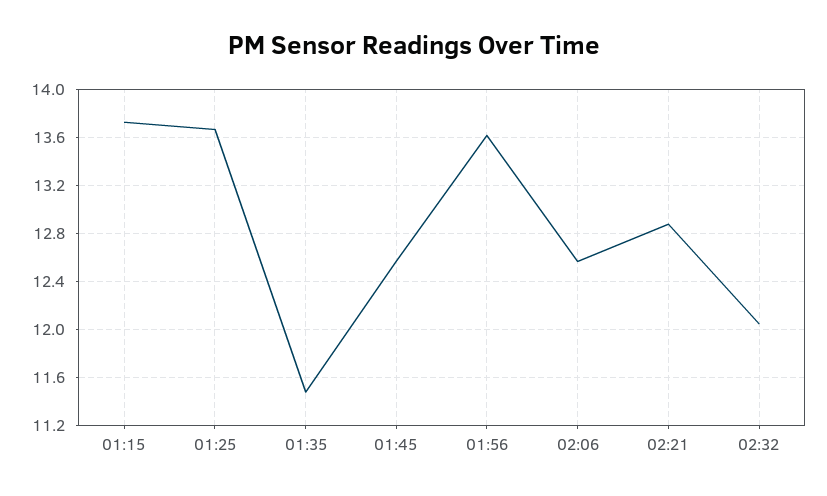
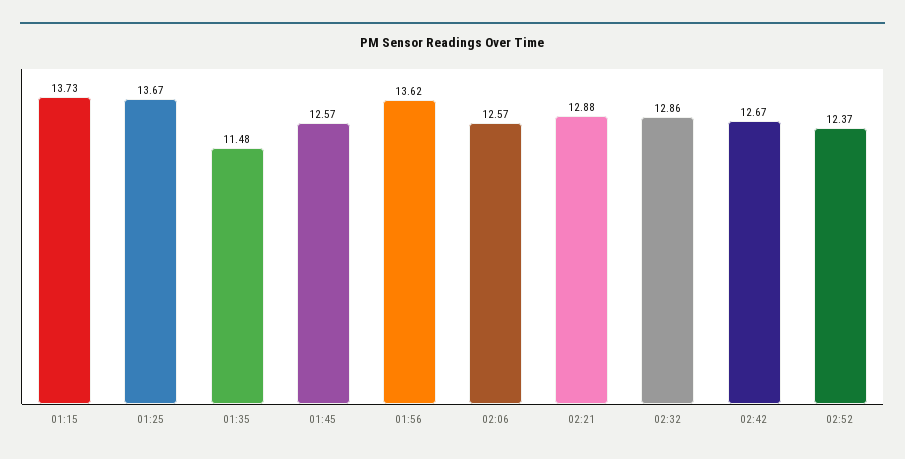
02:32: 12.05 -> 12.86
02:42: none -> 12.67
02:52: none -> 12.37

